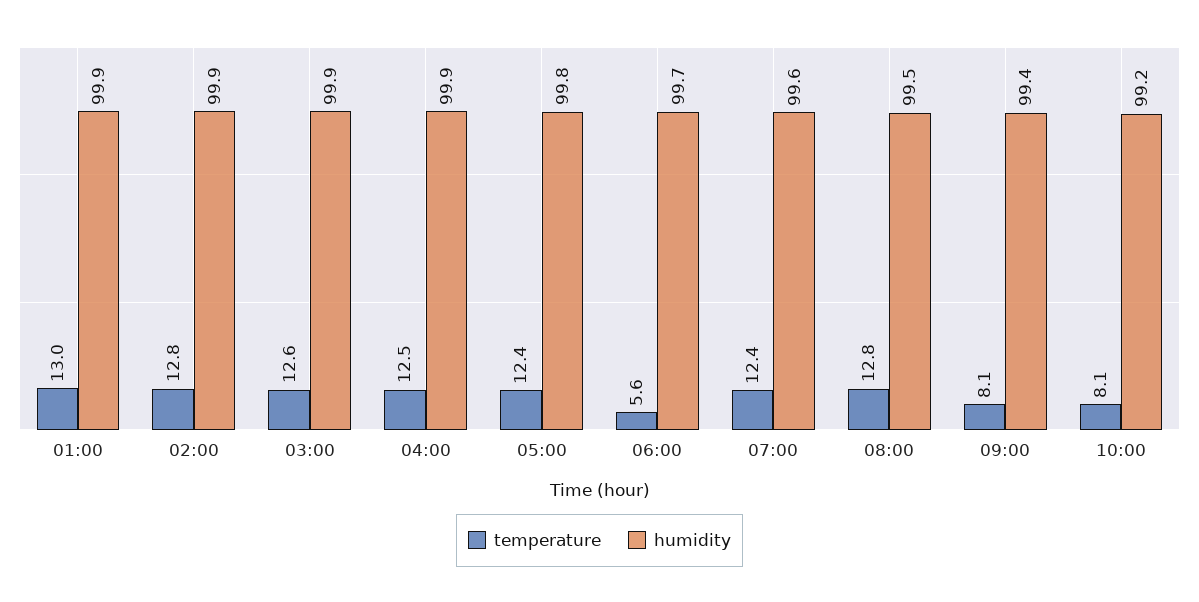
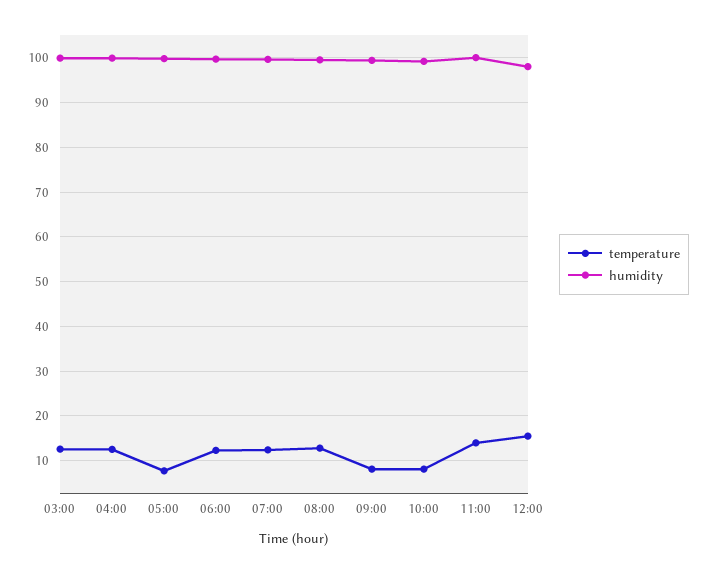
temperature, 01:00: 13 -> none
humidity, 01:00: 99.9 -> none
temperature, 02:00: 12.8 -> none
humidity, 02:00: 99.9 -> none
temperature, 05:00: 12.4 -> 8
temperature, 06:00: 5.6 -> 12
temperature, 11:00: none -> 14
humidity, 11:00: none -> 100
temperature, 12:00: none -> 16
humidity, 12:00: none -> 98

